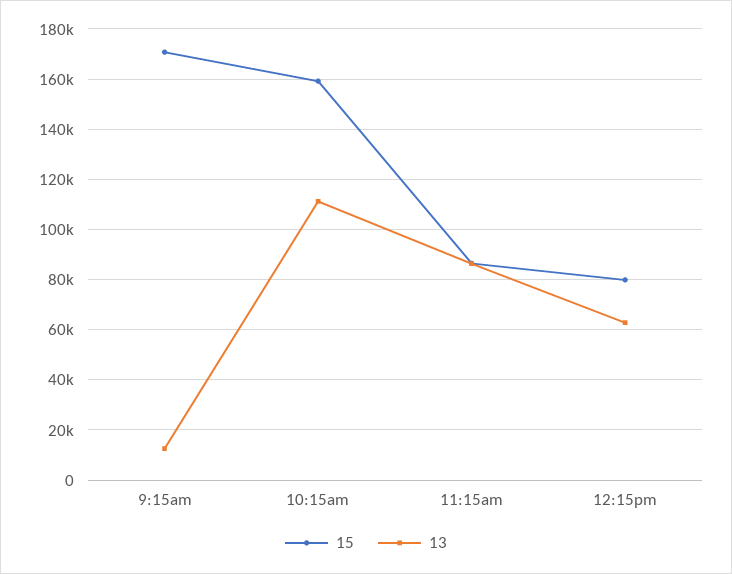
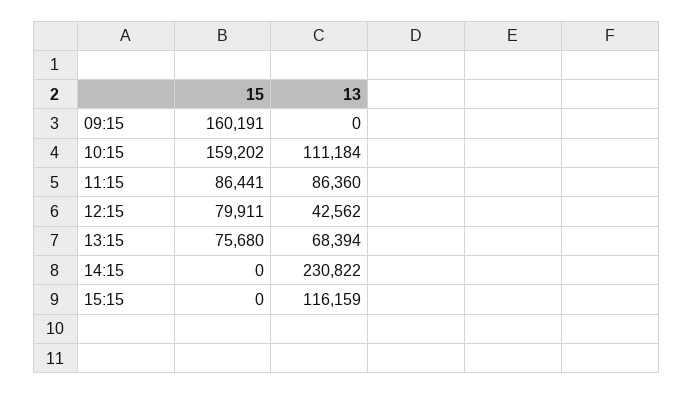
15, 9:15am: 170000 -> 160191
13, 9:15am: 12500 -> 0
13, 12:15pm: 62500 -> 42562
15, 13:15: none -> 75680
13, 13:15: none -> 68394
15, 14:15: none -> 0
13, 14:15: none -> 230822
15, 15:15: none -> 0
13, 15:15: none -> 116159

